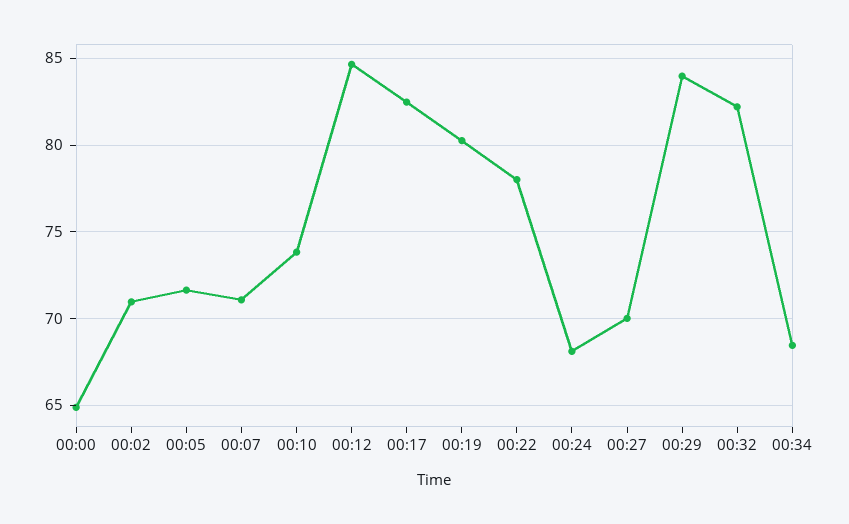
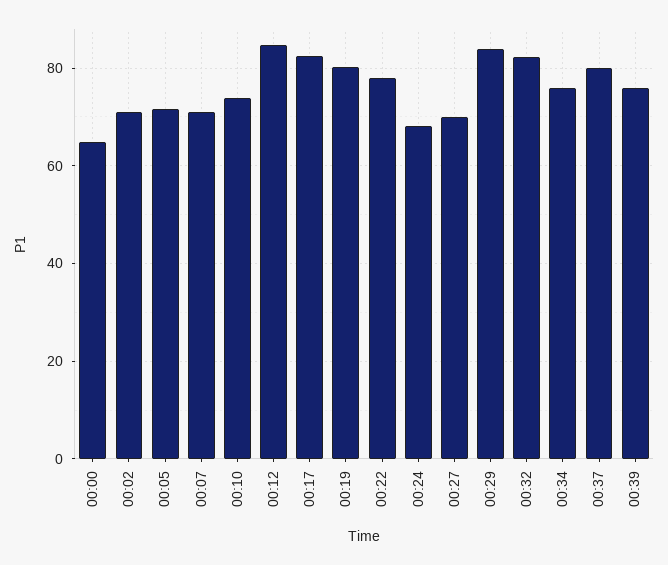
00:34: 68.5 -> 76
00:37: none -> 80
00:39: none -> 76

